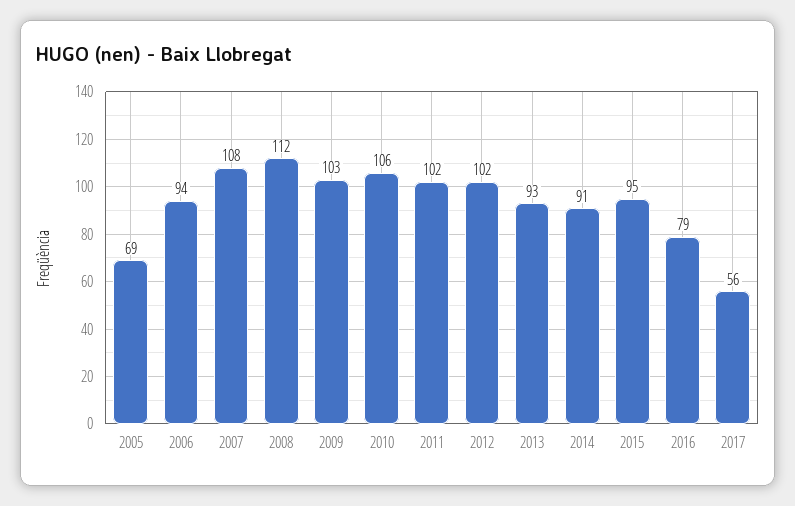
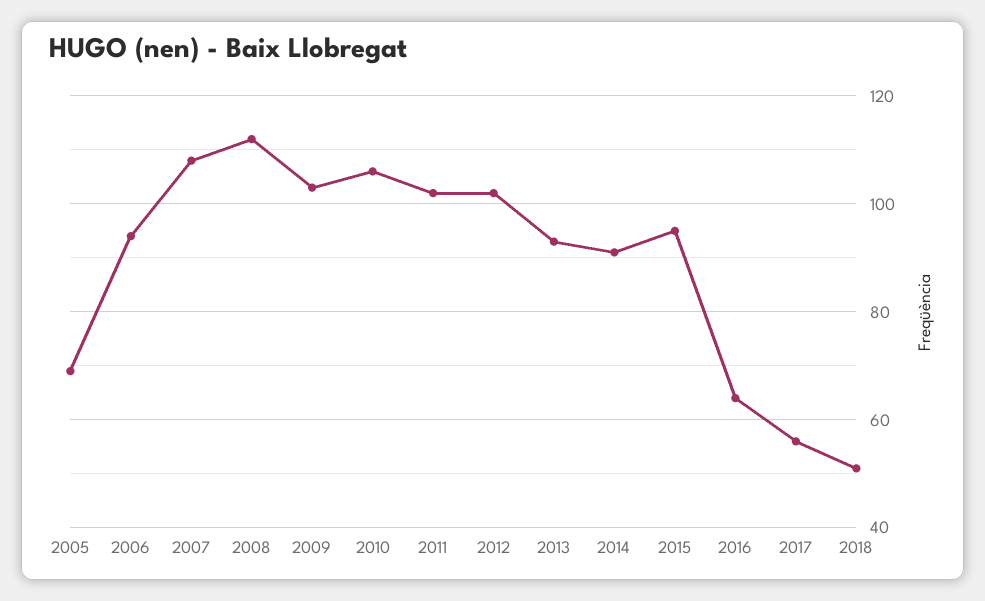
2016: 79 -> 65
2018: none -> 50

